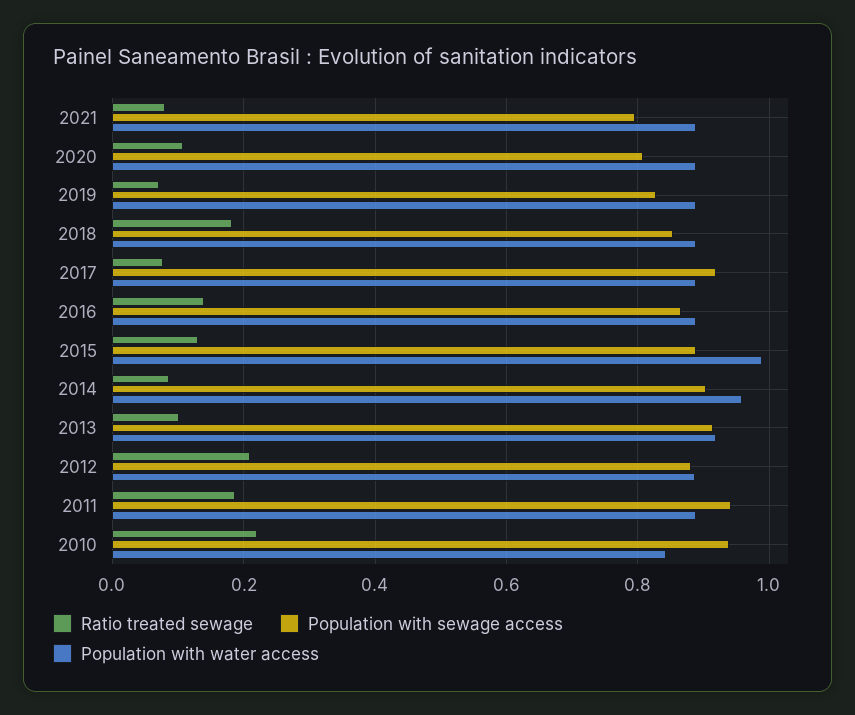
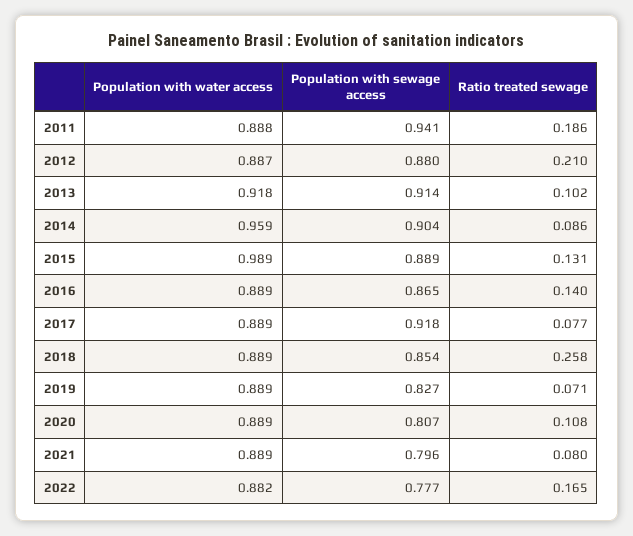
Ratio treated sewage, 2018: 0.18 -> 0.258
Ratio treated sewage, 2010: 0.22 -> none
Population with sewage access, 2010: 0.94 -> none
Population with water access, 2010: 0.84 -> none
Population with water access, 2022: none -> 0.882
Population with sewage access, 2022: none -> 0.777
Ratio treated sewage, 2022: none -> 0.165

